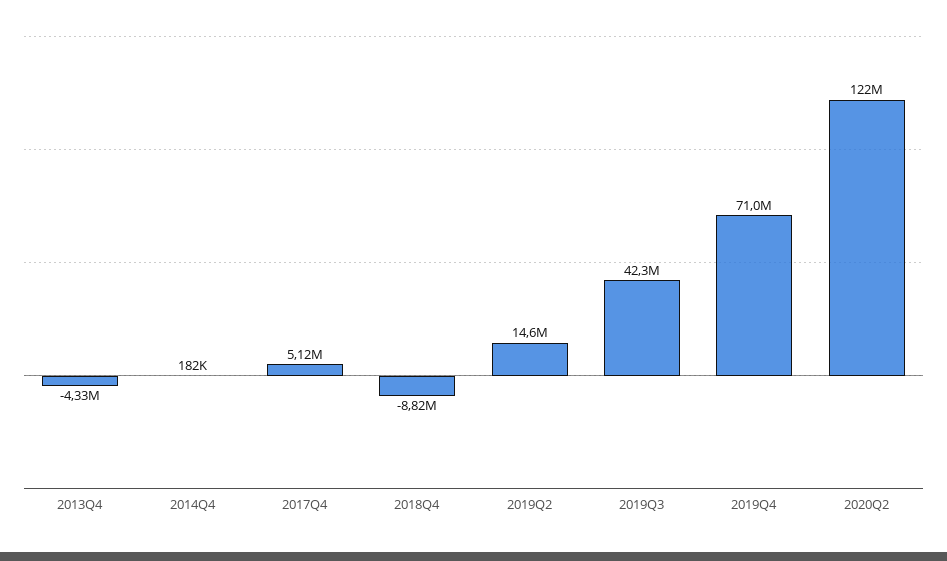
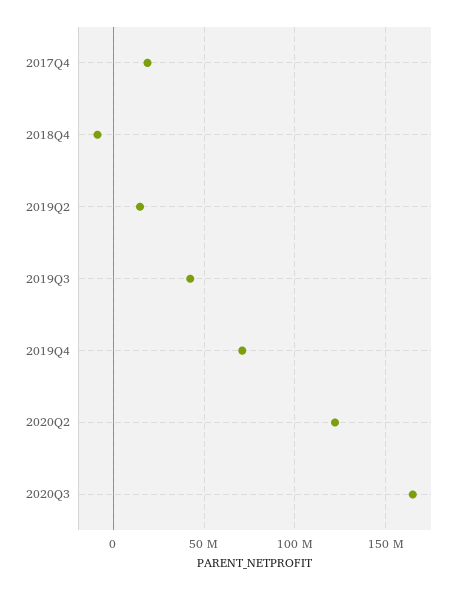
2013Q4: -4330000 -> none
2014Q4: 182000 -> none
2017Q4: 5120000 -> 20000000
2020Q3: none -> 165000000

